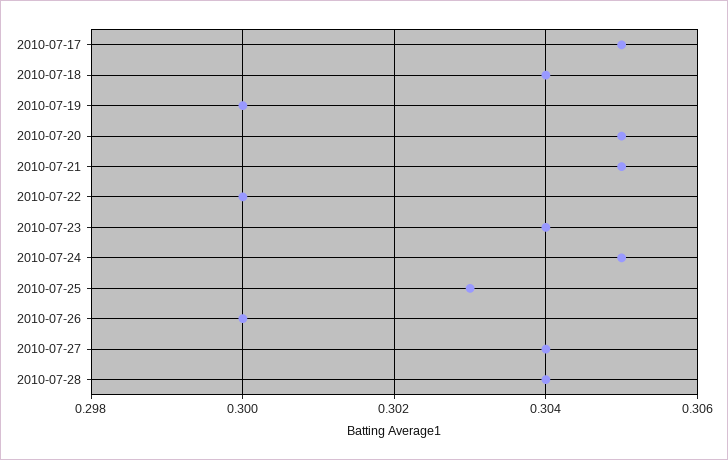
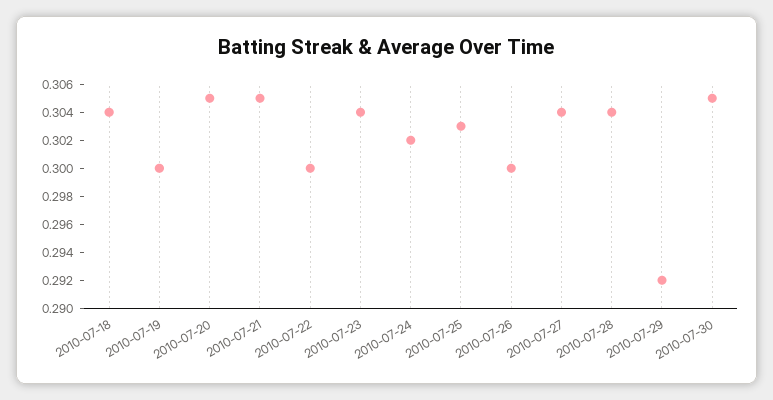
2010-07-17: 0.305 -> none
2010-07-24: 0.305 -> 0.302
2010-07-29: none -> 0.292
2010-07-30: none -> 0.305

